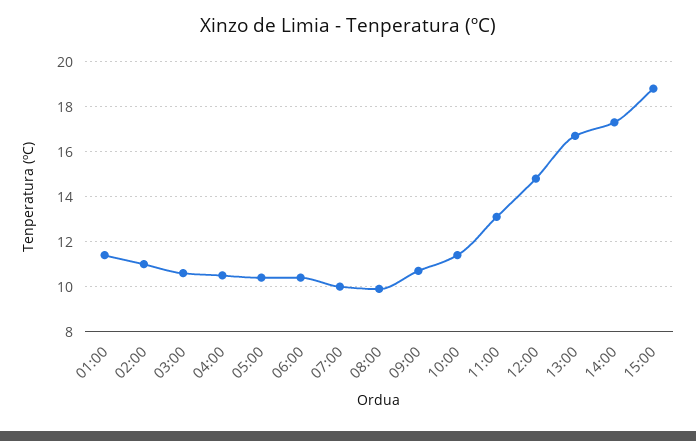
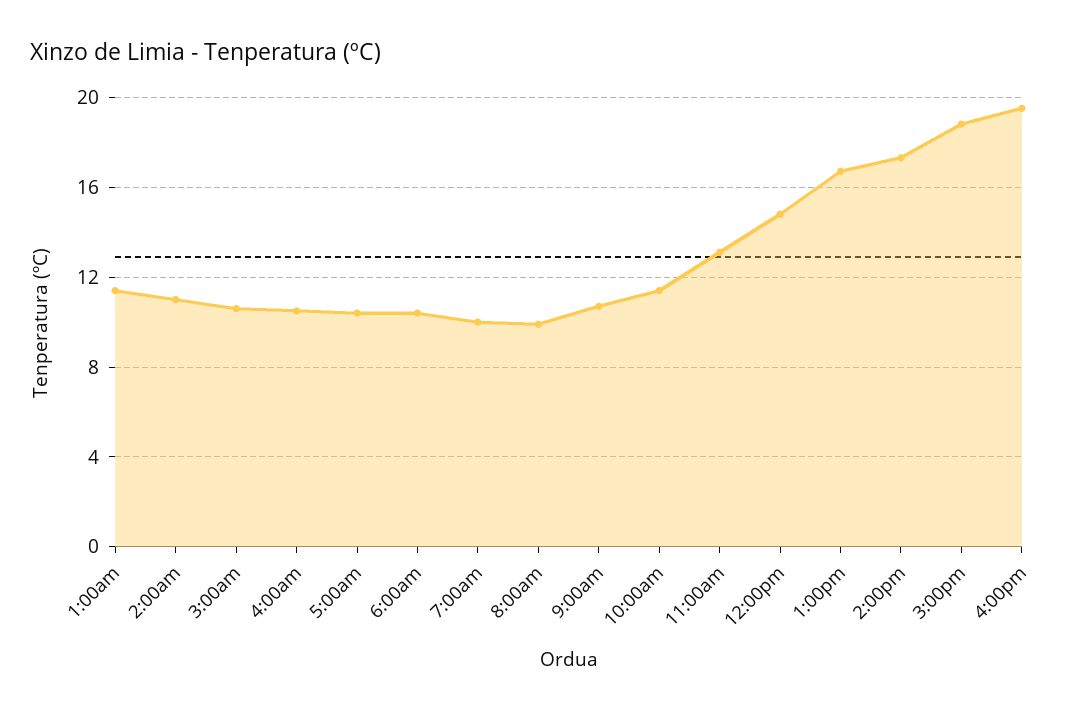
4:00pm: none -> 19.5

